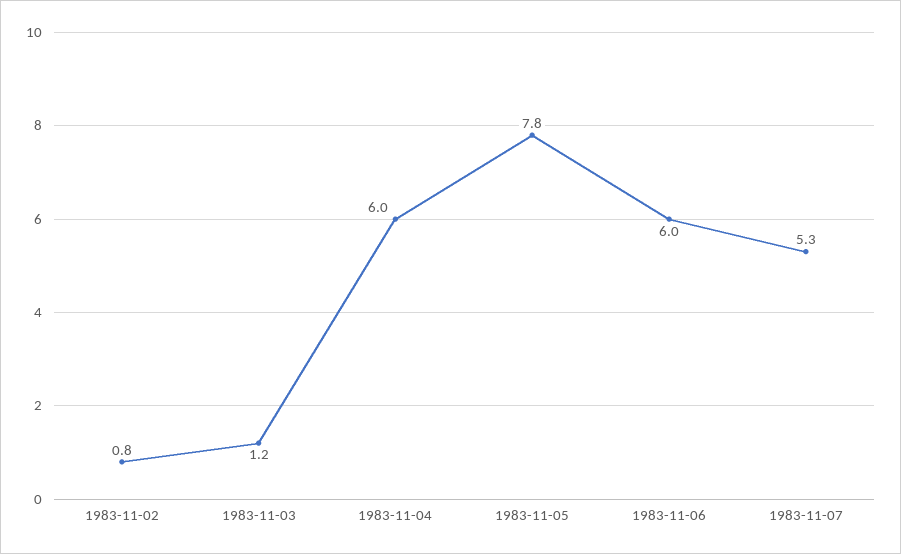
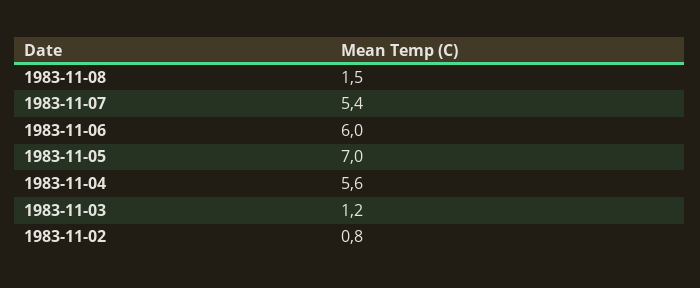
1983-11-04: 6 -> 5.6
1983-11-05: 7.8 -> 7
1983-11-07: 5.3 -> 5.4
1983-11-08: none -> 1.5

